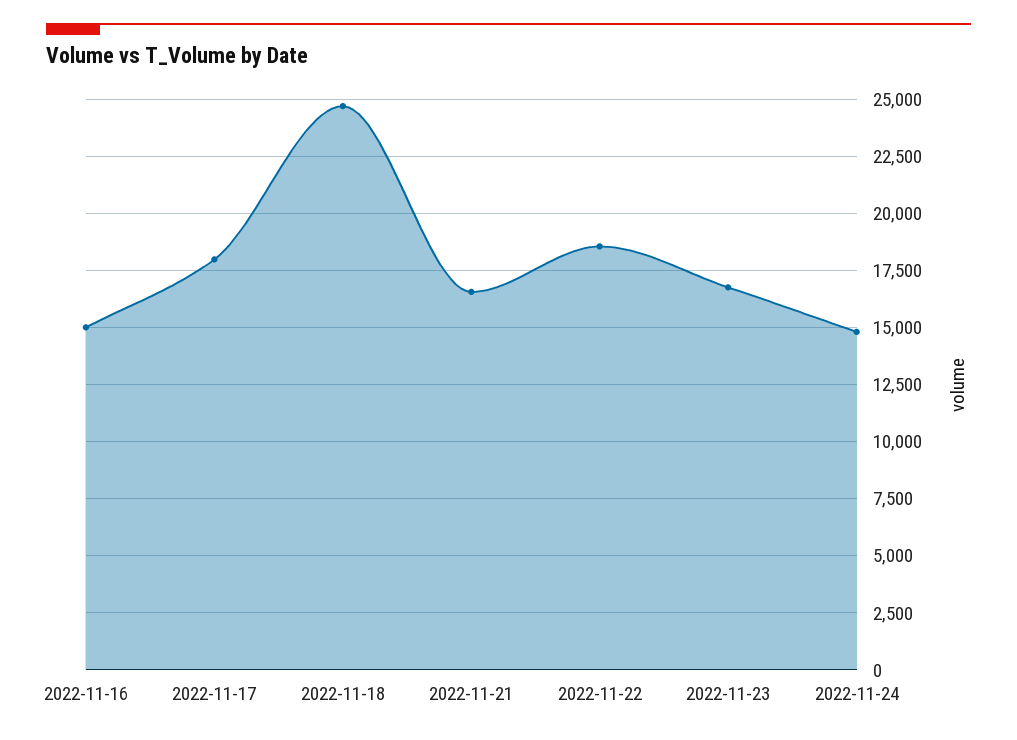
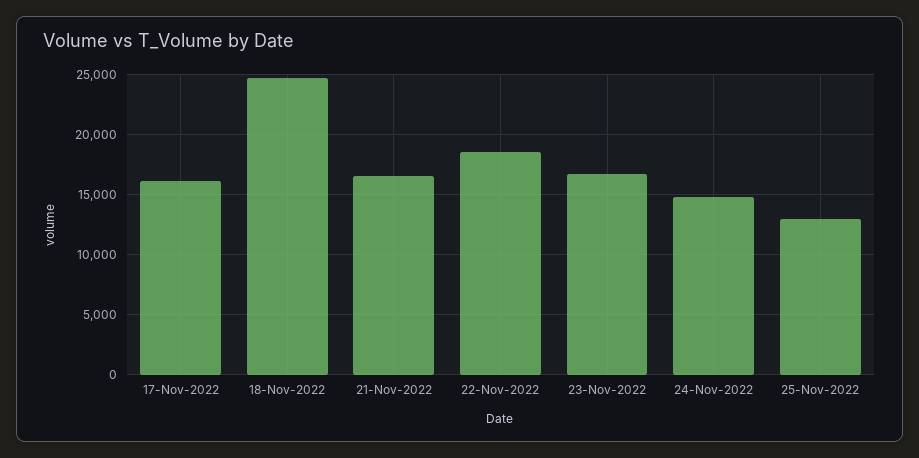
2022-11-16: 15000 -> none
2022-11-17: 18000 -> 16000
25-Nov-2022: none -> 13000

